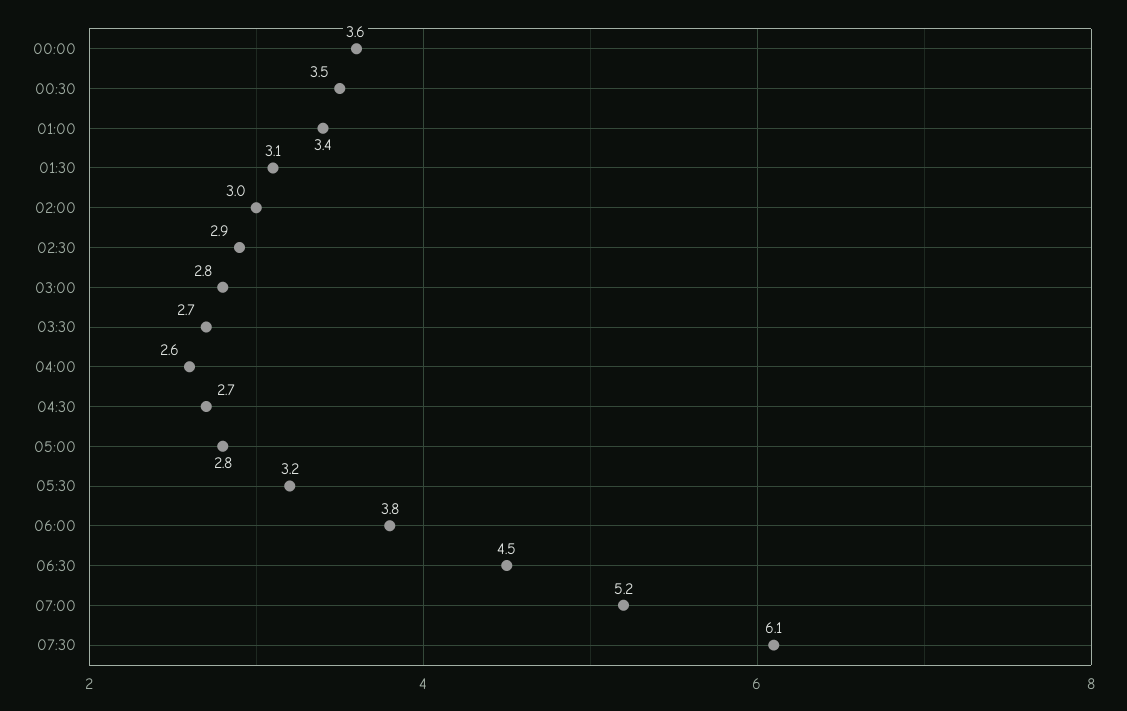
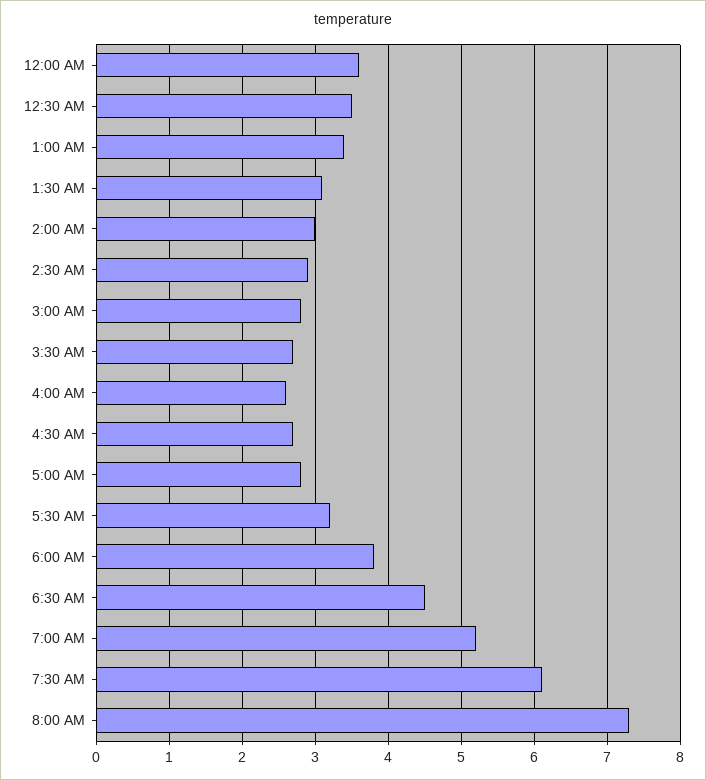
8:00 AM: none -> 7.3

